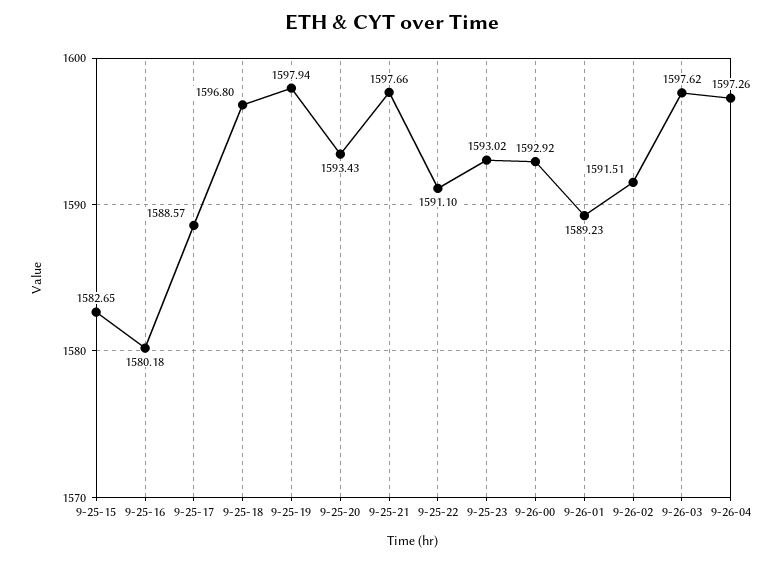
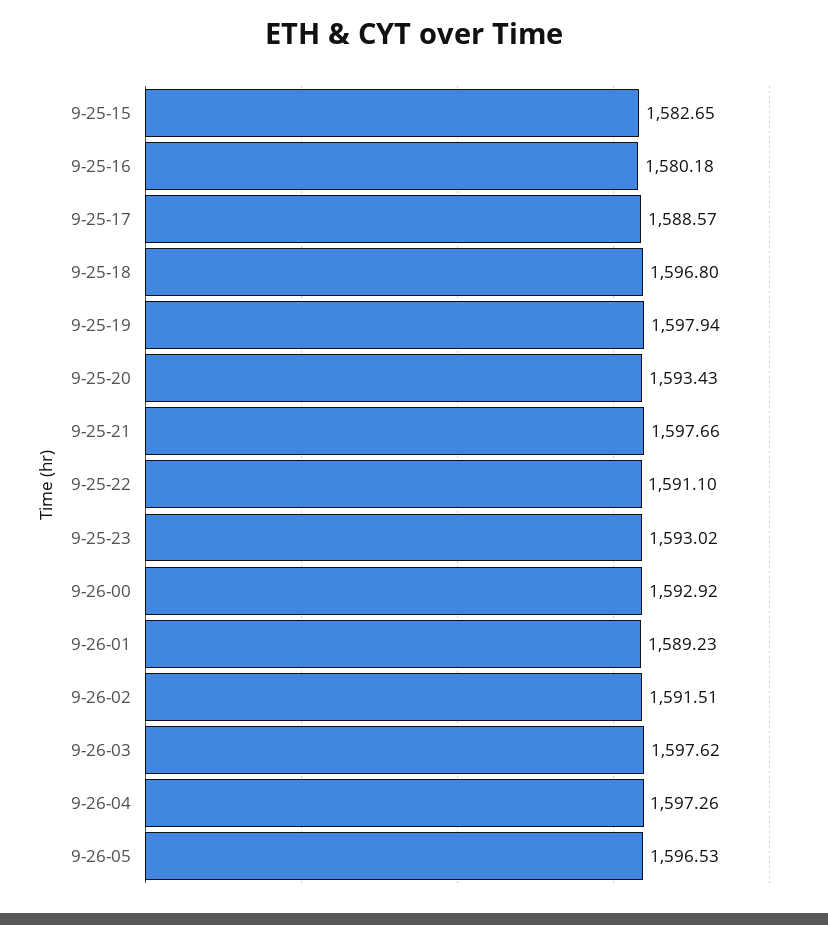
9-26-05: none -> 1596.53

